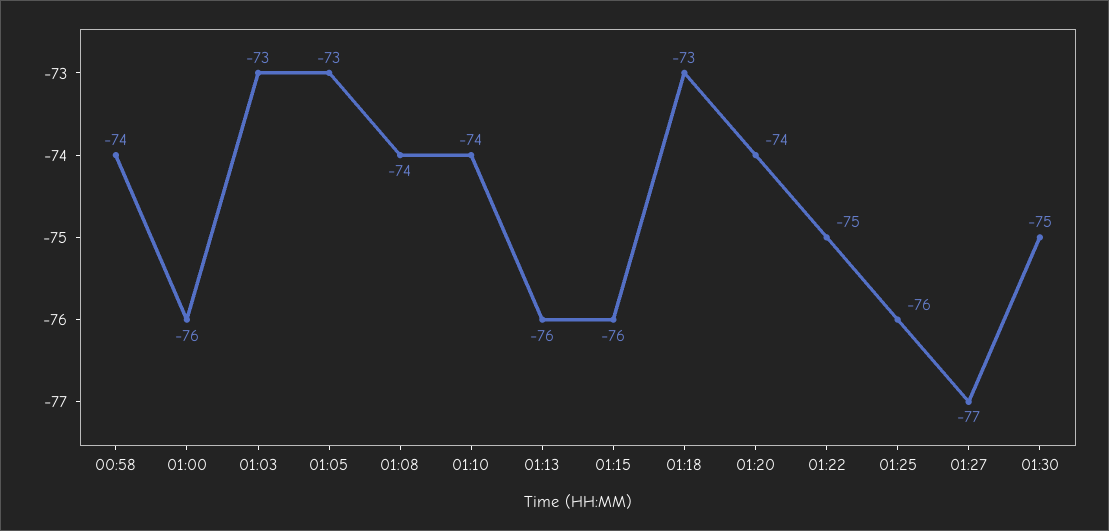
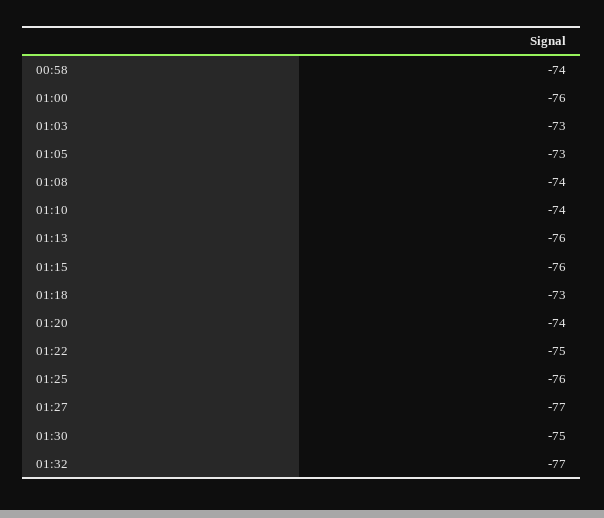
01:32: none -> -77

